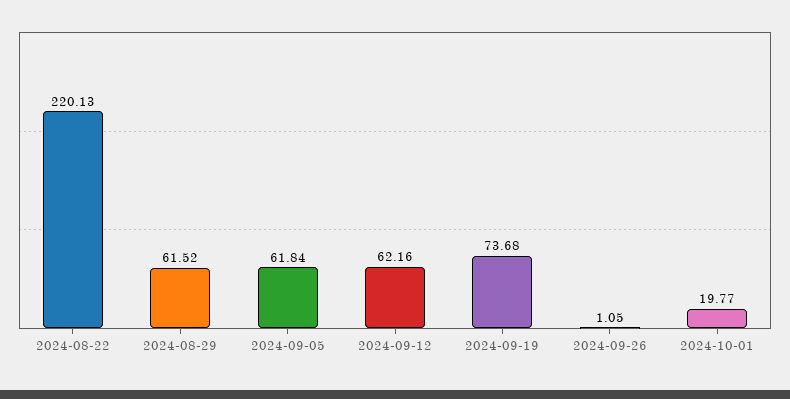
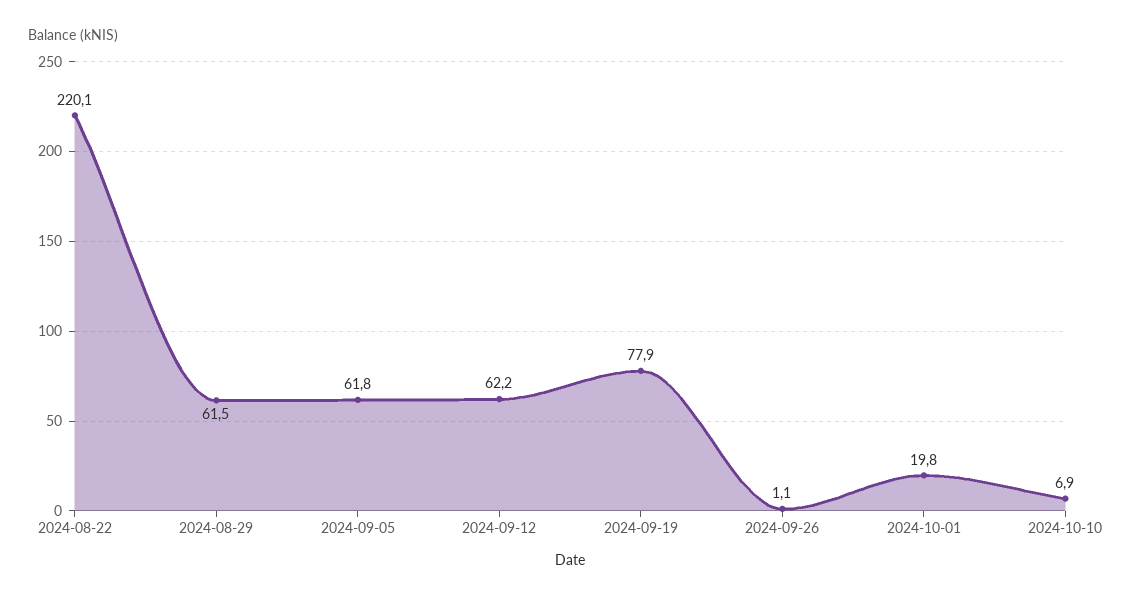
2024-09-19: 73.68 -> 77.9
2024-10-10: none -> 6.9

